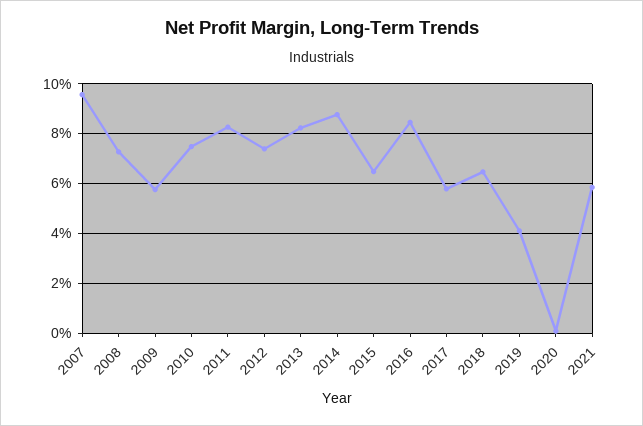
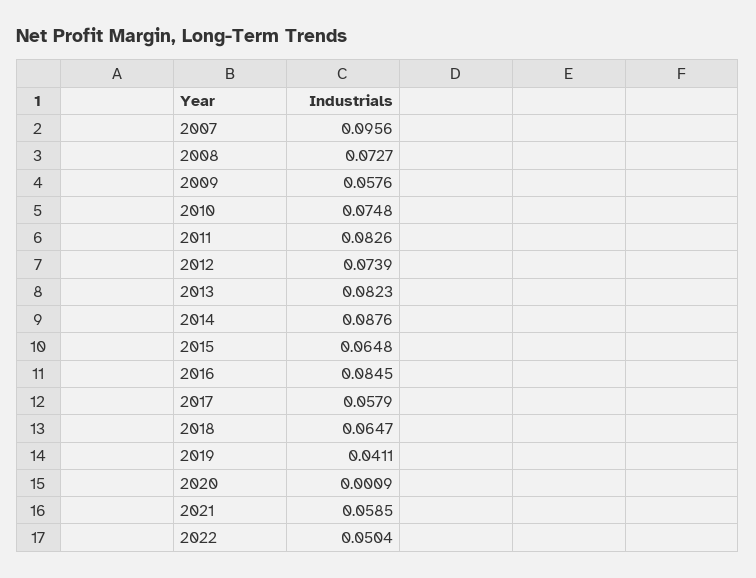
2022: none -> 0.0504

